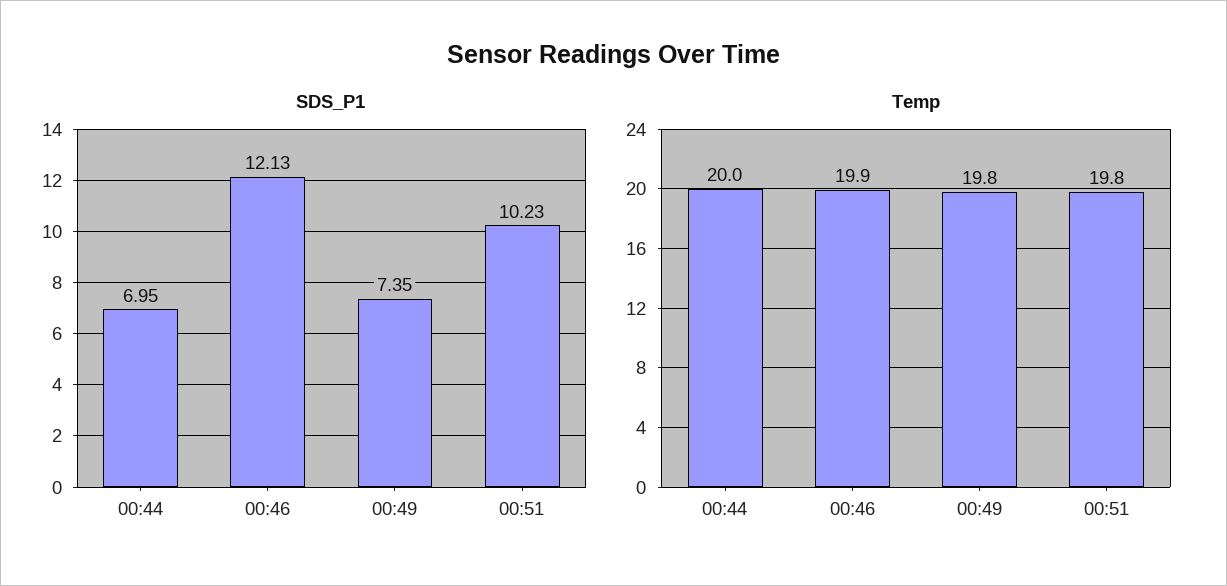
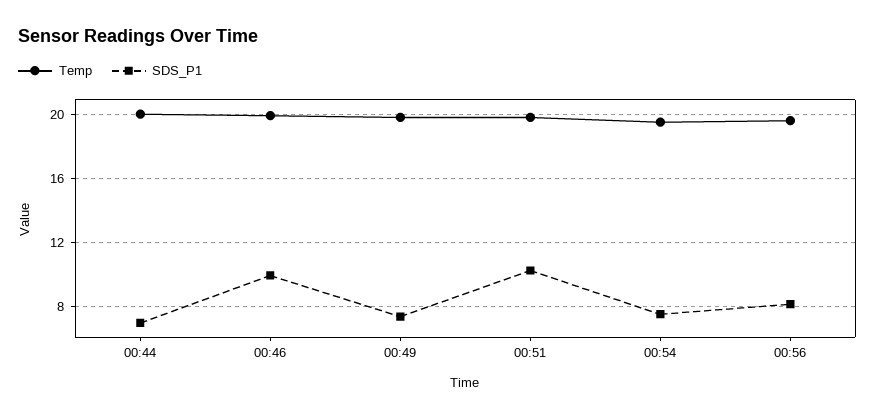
SDS_P1, 00:46: 12.13 -> 10
Temp, 00:54: none -> 19.5
SDS_P1, 00:54: none -> 7.5
Temp, 00:56: none -> 19.5
SDS_P1, 00:56: none -> 8

